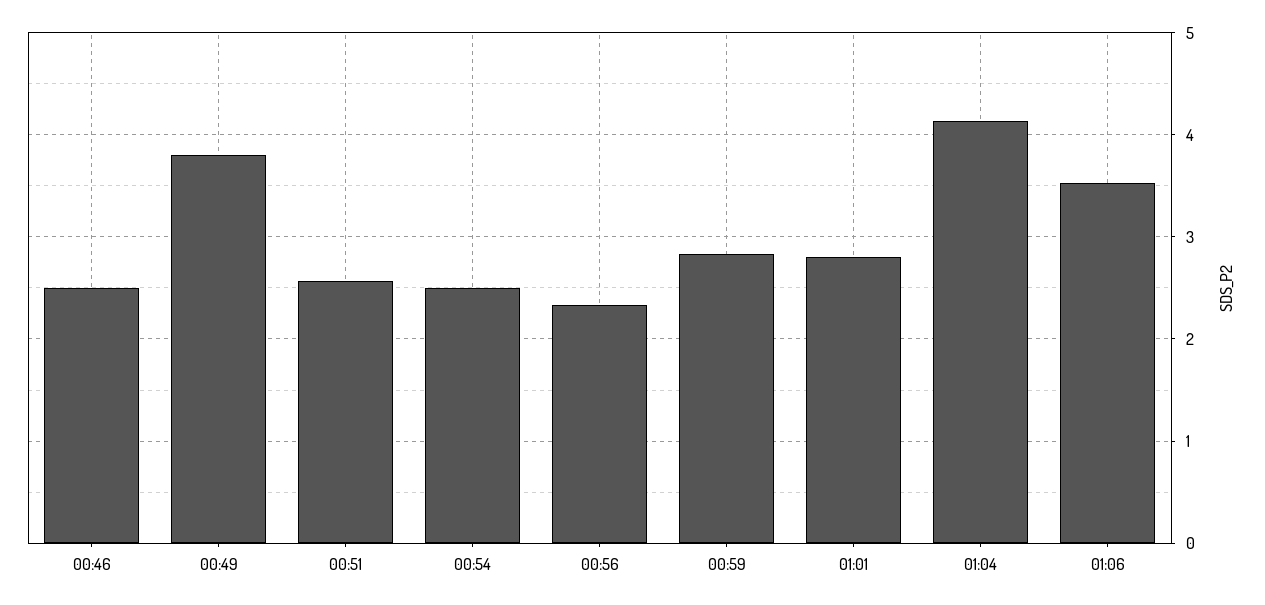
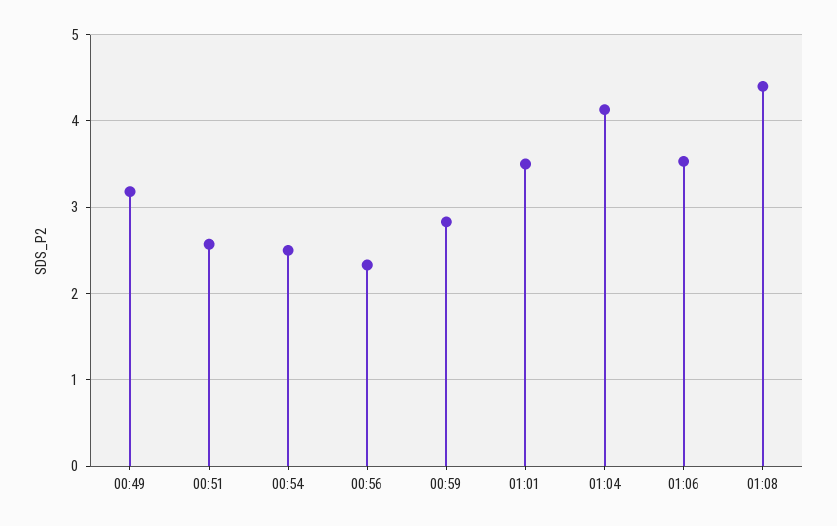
00:46: 2.5 -> none
00:49: 3.8 -> 3.2
01:01: 2.8 -> 3.5
01:08: none -> 4.4

